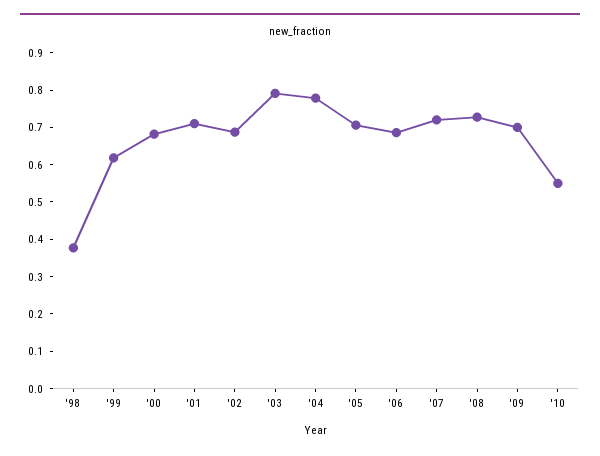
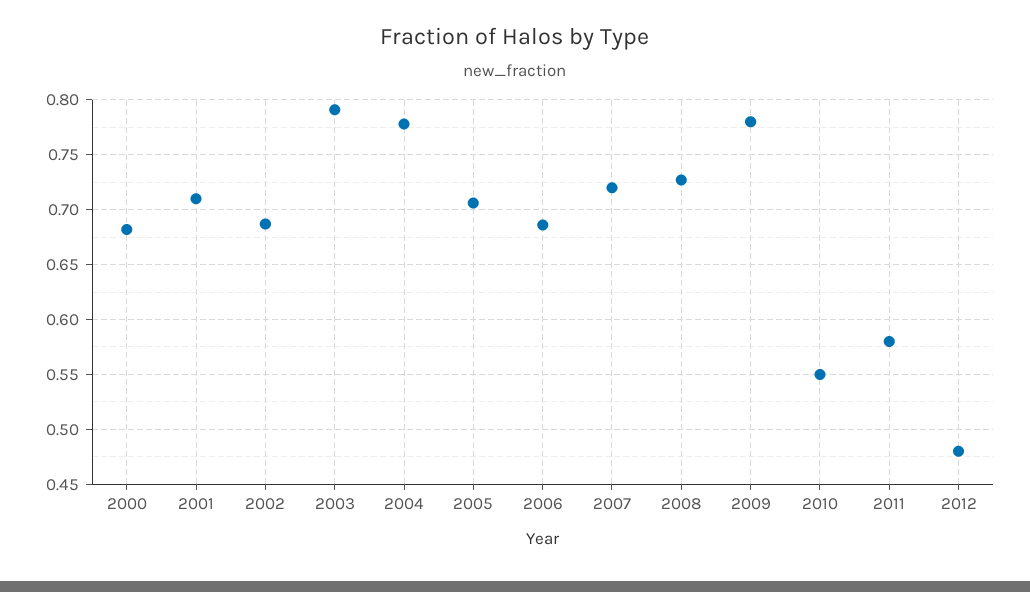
'98: 0.375 -> none
'99: 0.625 -> none
'09: 0.7 -> 0.78
2011: none -> 0.58
2012: none -> 0.48

